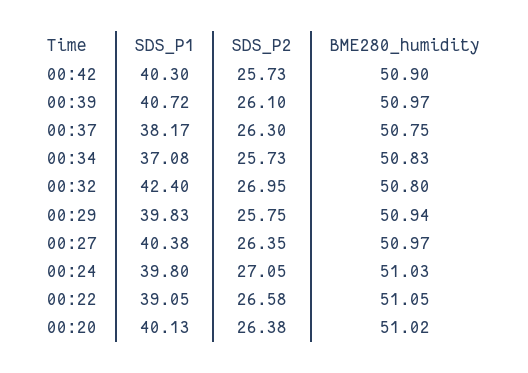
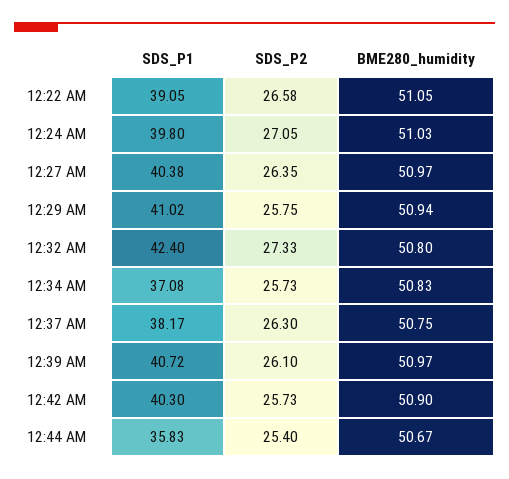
SDS_P2, 00:32: 26.95 -> 27.33
SDS_P1, 00:29: 39.83 -> 41.02
SDS_P1, 00:20: 40.13 -> none
SDS_P2, 00:20: 26.38 -> none
BME280_humidity, 00:20: 51.02 -> none
SDS_P1, 12:44 AM: none -> 35.83
SDS_P2, 12:44 AM: none -> 25.4
BME280_humidity, 12:44 AM: none -> 50.67

